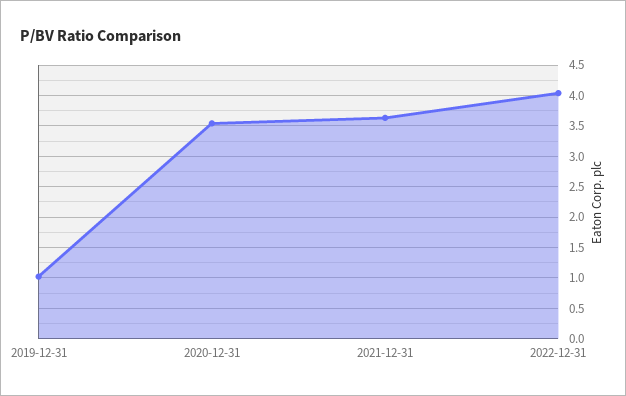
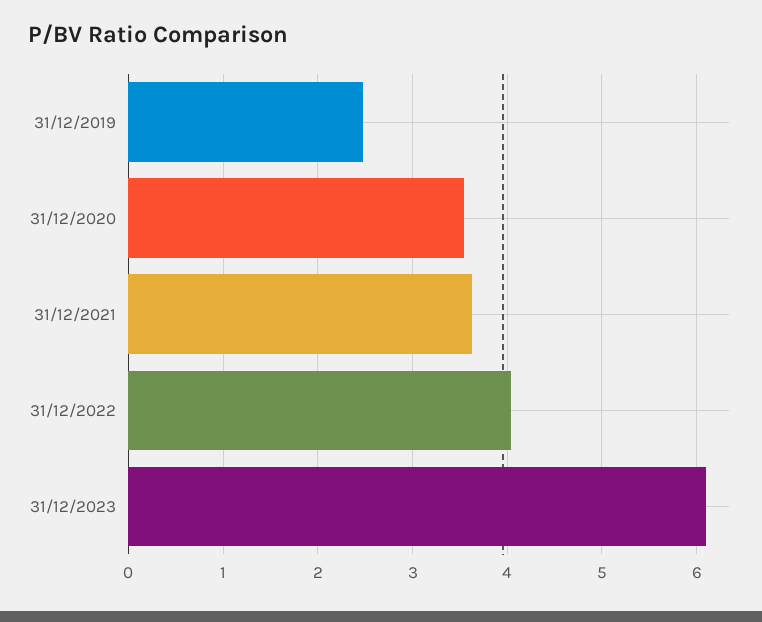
2019-12-31: 1 -> 2.5
31/12/2023: none -> 6.1

